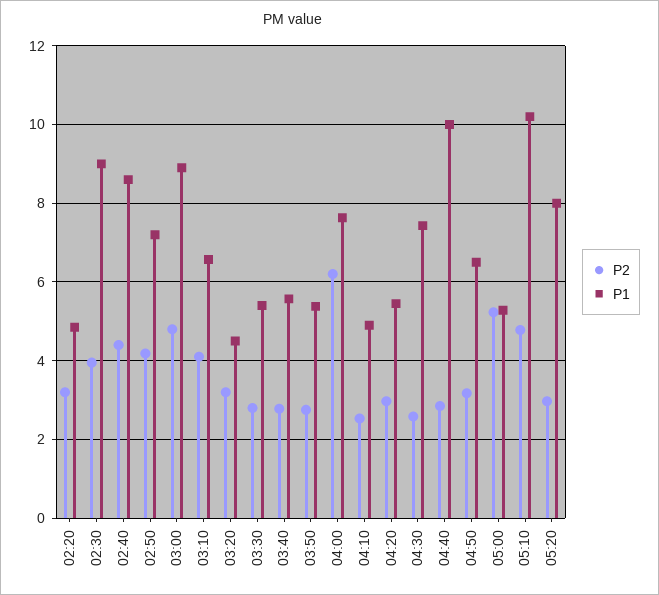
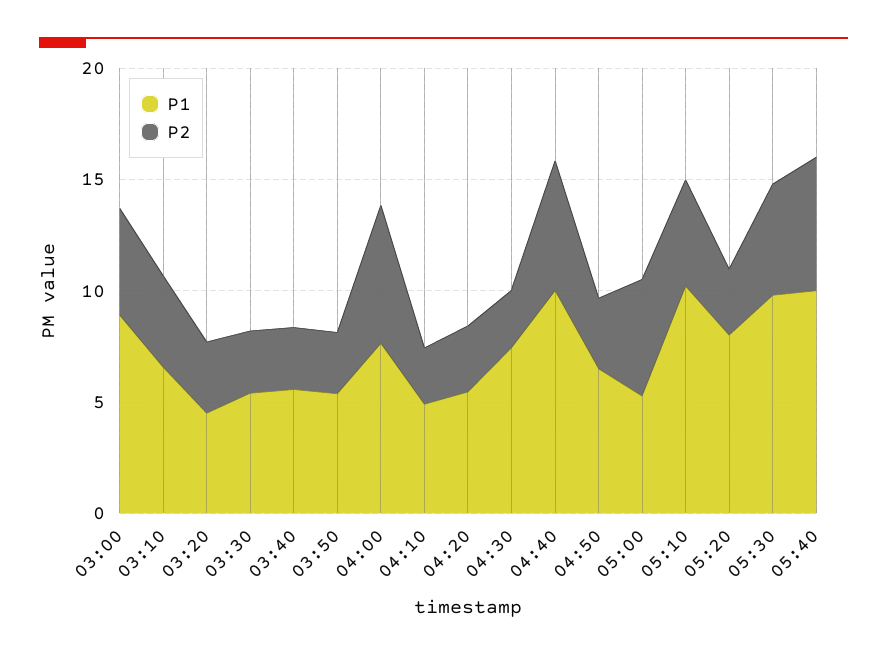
P2, 02:20: 3.2 -> none
P1, 02:20: 4.8 -> none
P2, 02:30: 4 -> none
P1, 02:30: 9 -> none
P2, 02:40: 4.4 -> none
P1, 02:40: 8.6 -> none
P2, 02:50: 4.2 -> none
P1, 02:50: 7.2 -> none
P2, 04:40: 2.8 -> 6
P1, 05:30: none -> 10
P2, 05:30: none -> 5
P1, 05:40: none -> 10
P2, 05:40: none -> 6

